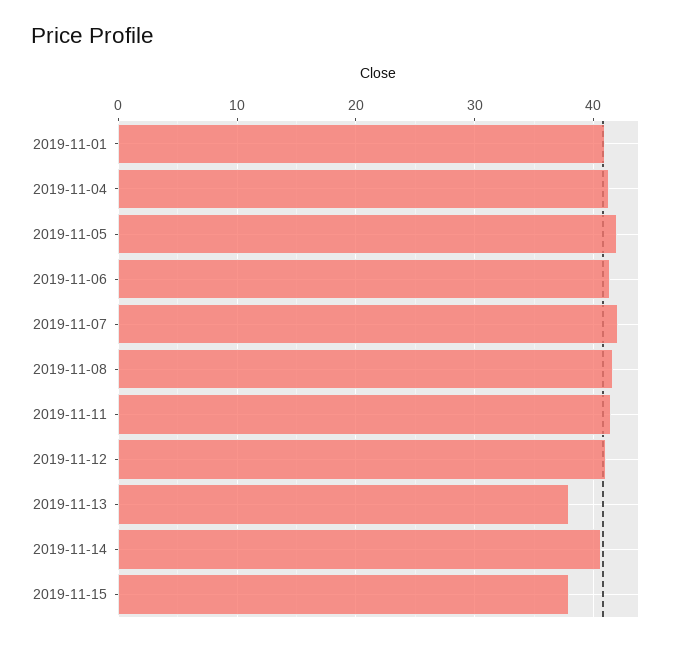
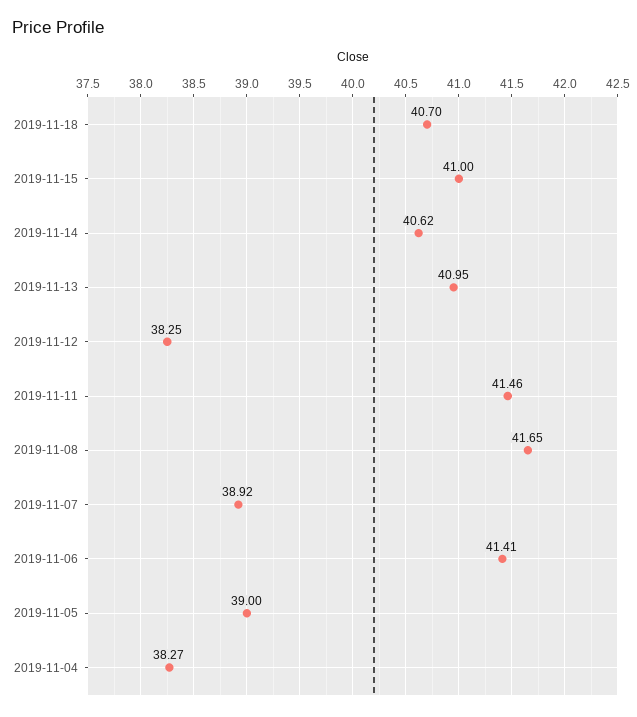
2019-11-01: 41 -> none
2019-11-04: 41 -> 38.27
2019-11-05: 42 -> 39
2019-11-07: 42 -> 38.92
2019-11-12: 41 -> 38.25
2019-11-13: 38 -> 40.95
2019-11-15: 38 -> 41
2019-11-18: none -> 40.7

